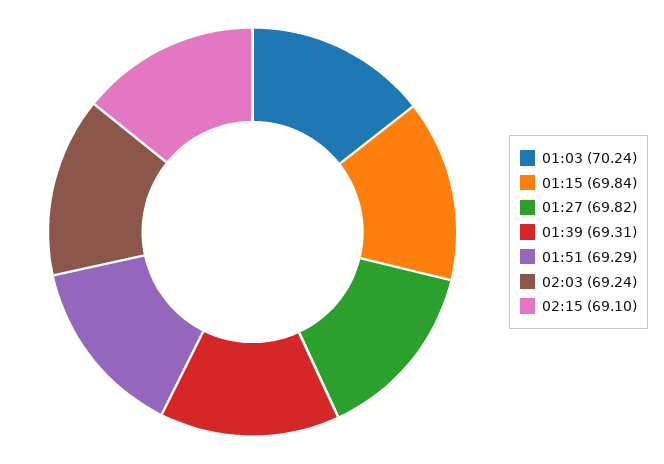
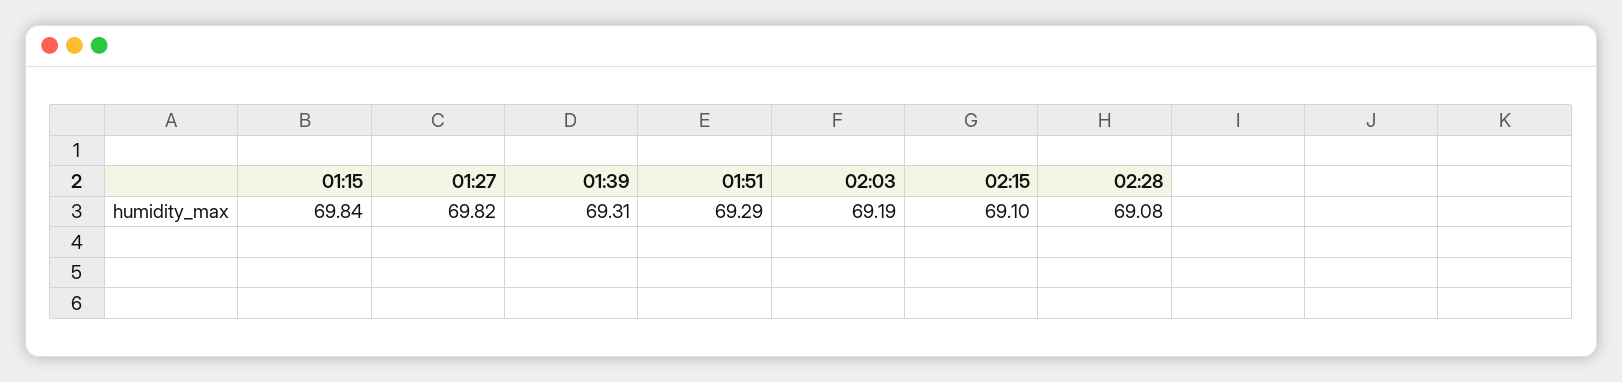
01:03: 70.24 -> none
02:03: 69.24 -> 69.19
02:28: none -> 69.08

